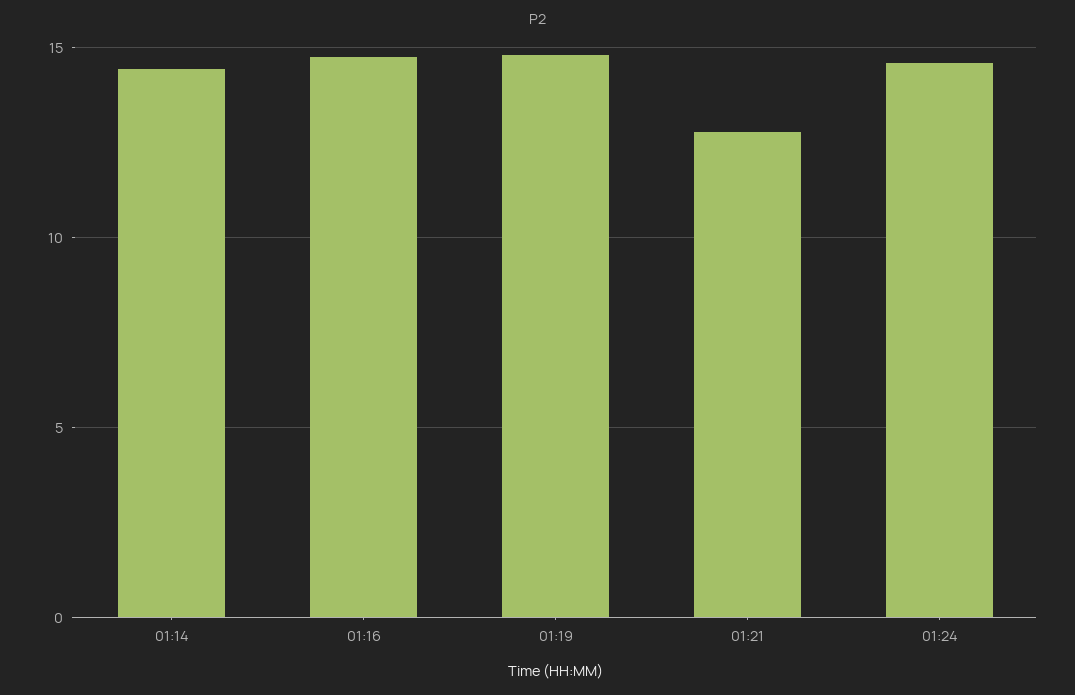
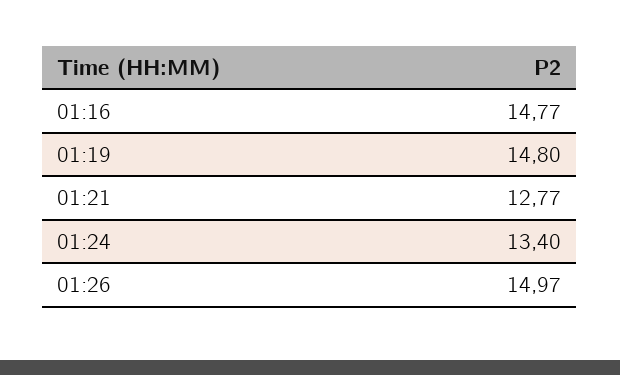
01:14: 14.5 -> none
01:24: 14.5 -> 13.4
01:26: none -> 14.97

